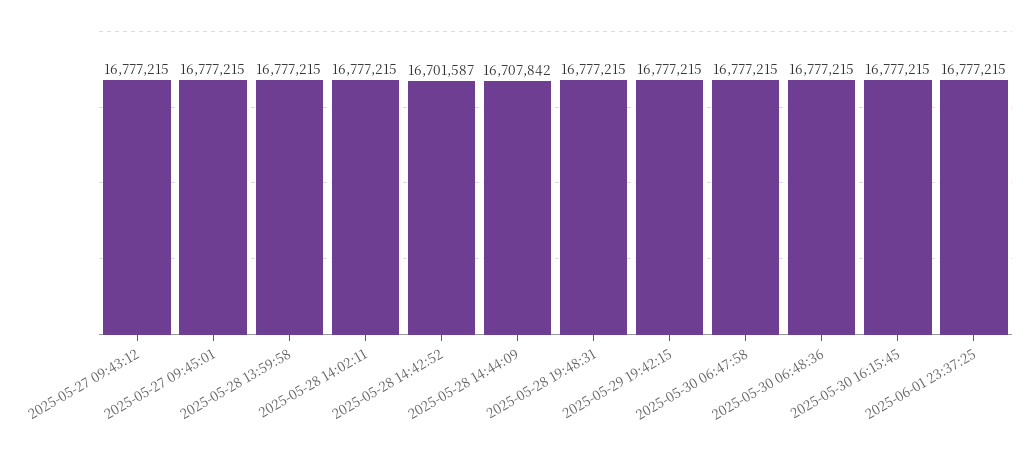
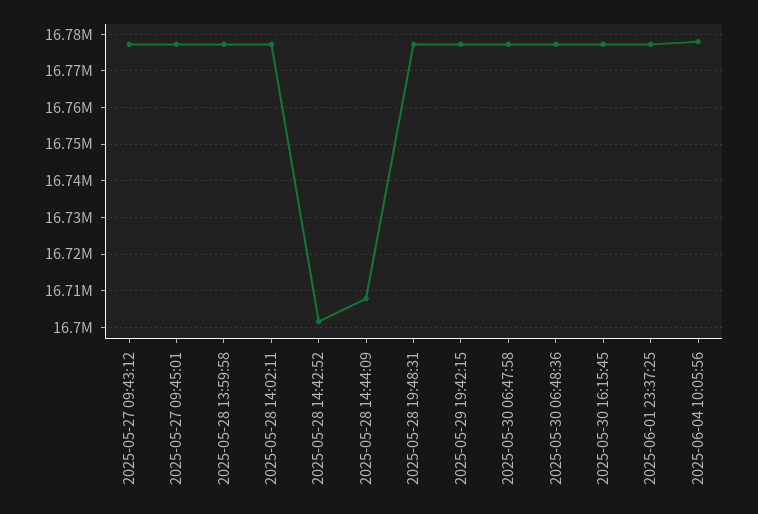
2025-06-04 10:05:56: none -> 16778000

